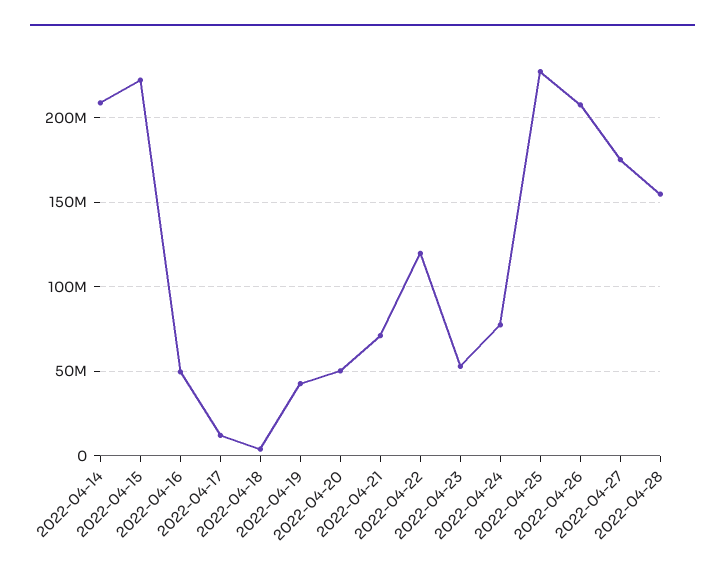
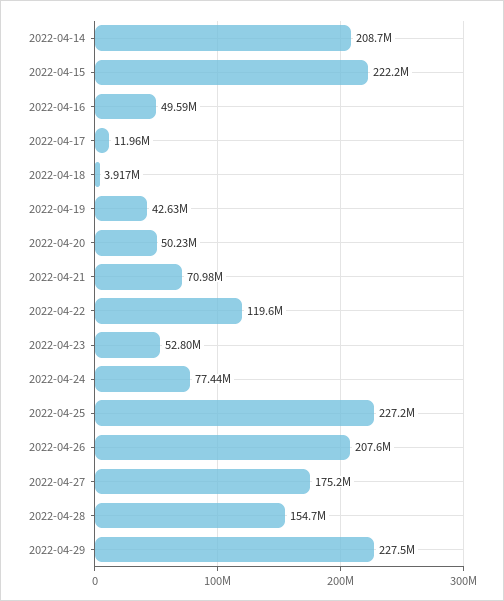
2022-04-29: none -> 227500000

